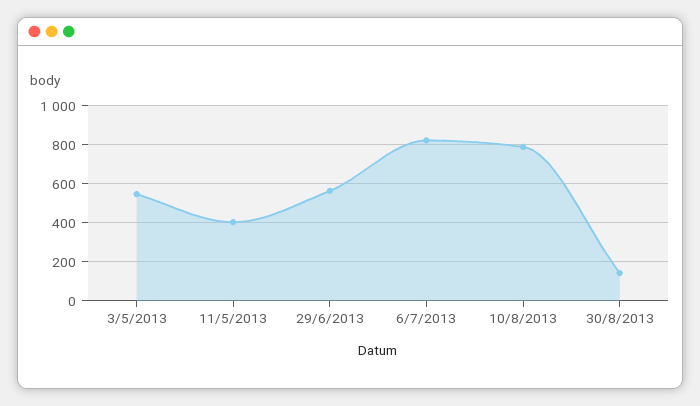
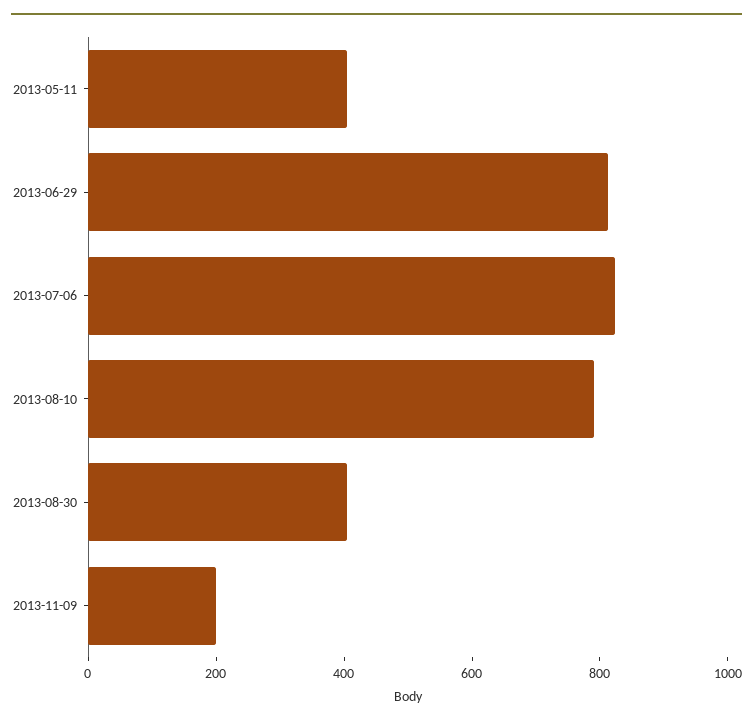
3/5/2013: 550 -> none
29/6/2013: 550 -> 800
30/8/2013: 150 -> 400
2013-11-09: none -> 200

